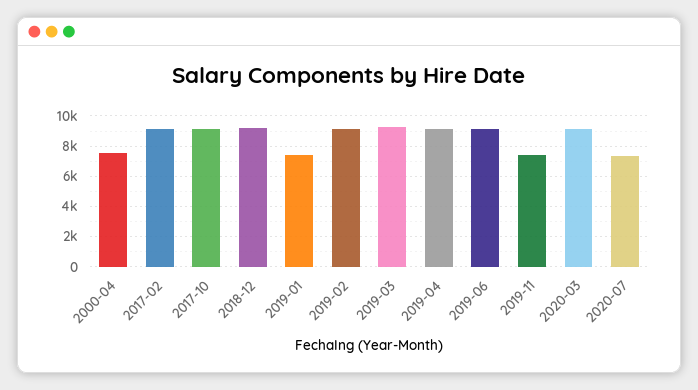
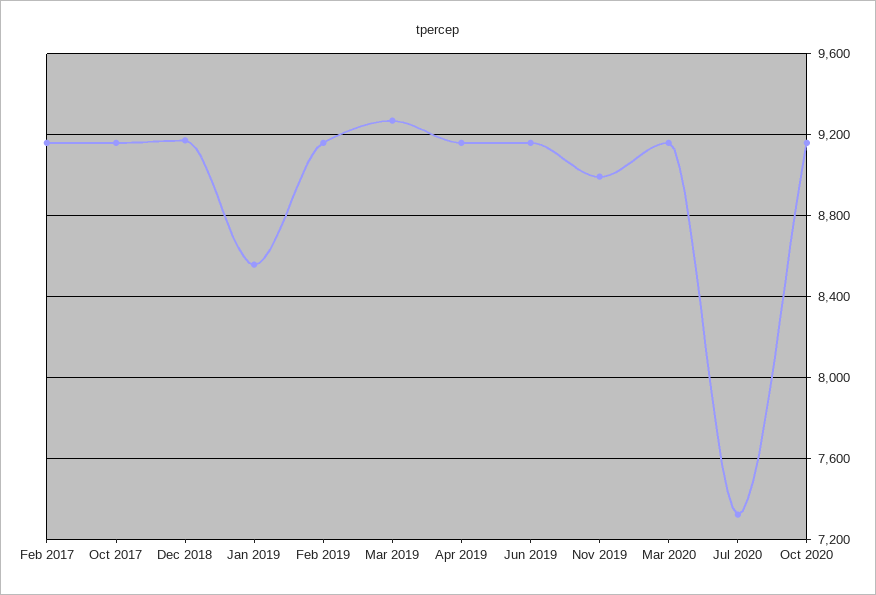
2000-04: 7500 -> none
2019-01: 7500 -> 8550
2019-11: 7500 -> 9000
Oct 2020: none -> 9150

